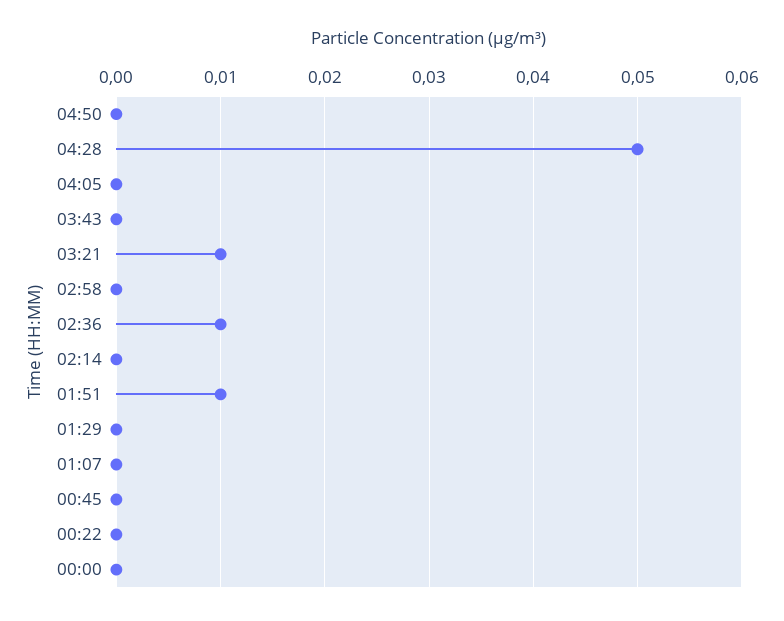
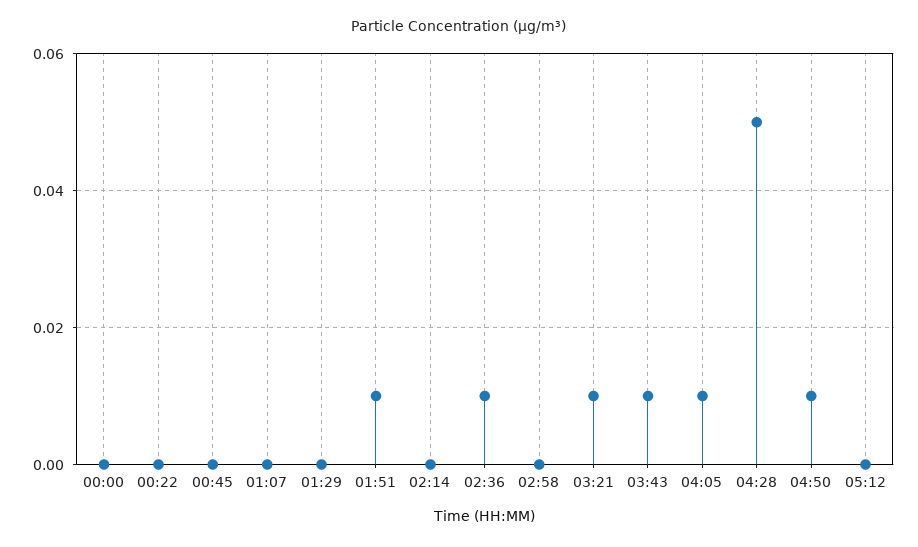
04:50: 0 -> 0.01
04:05: 0 -> 0.01
03:43: 0 -> 0.01
05:12: none -> 0

